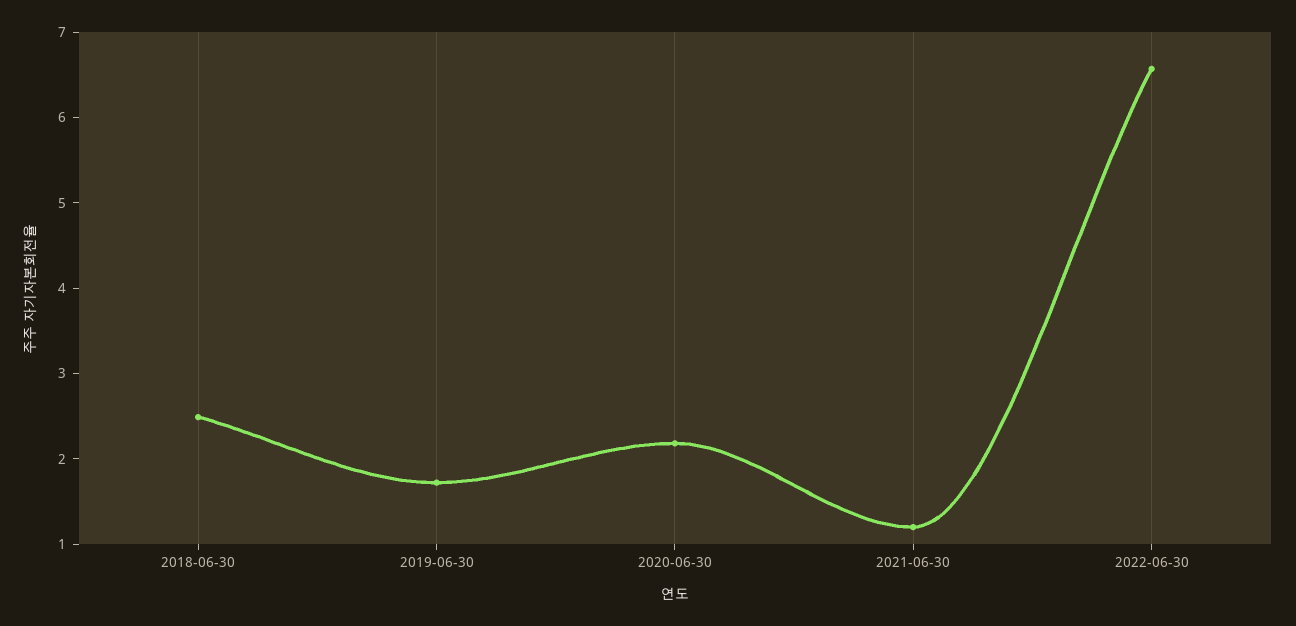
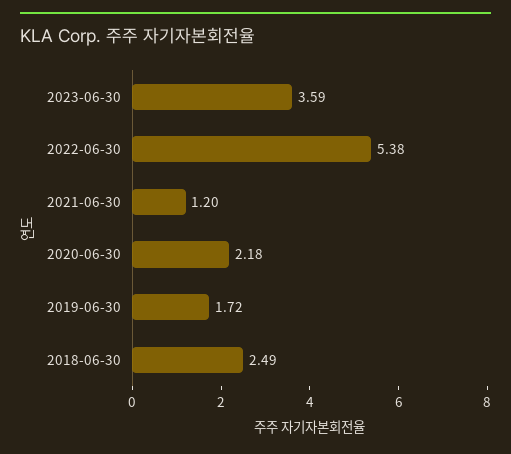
2022-06-30: 6.6 -> 5.38
2023-06-30: none -> 3.59

